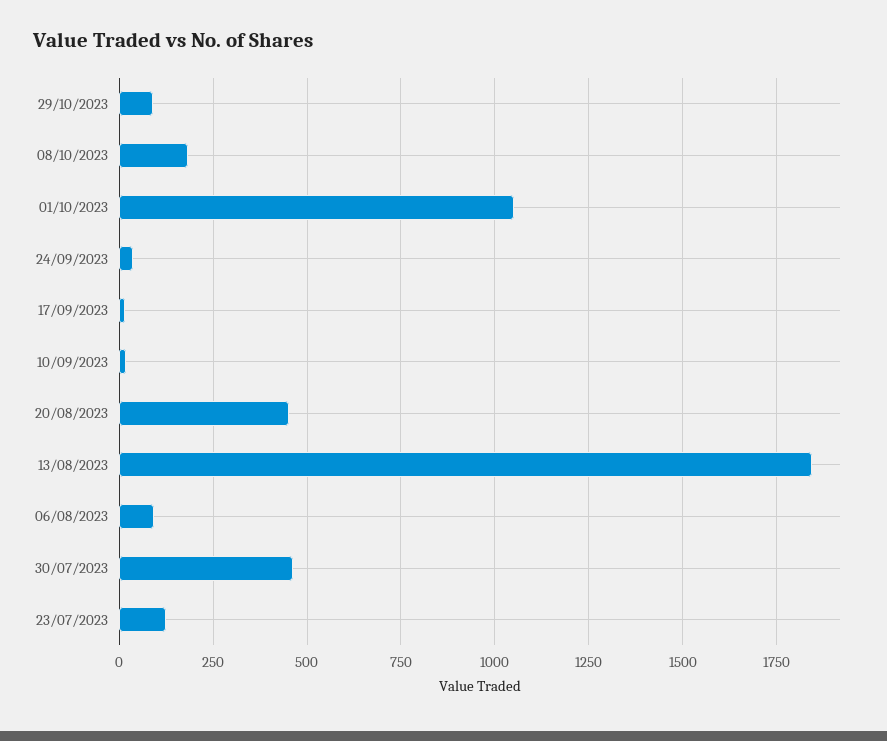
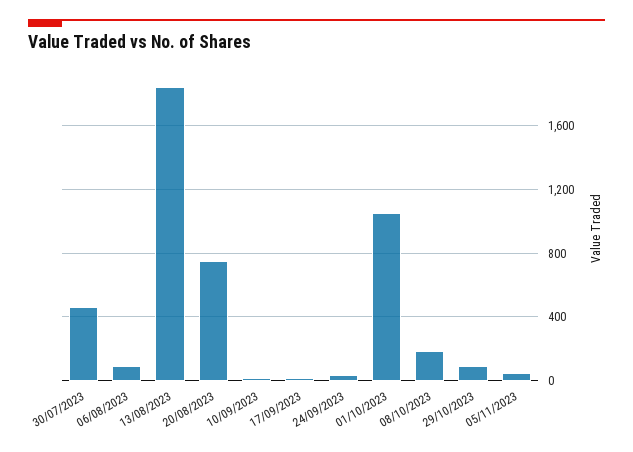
20/08/2023: 450 -> 750
23/07/2023: 125 -> none
05/11/2023: none -> 50

